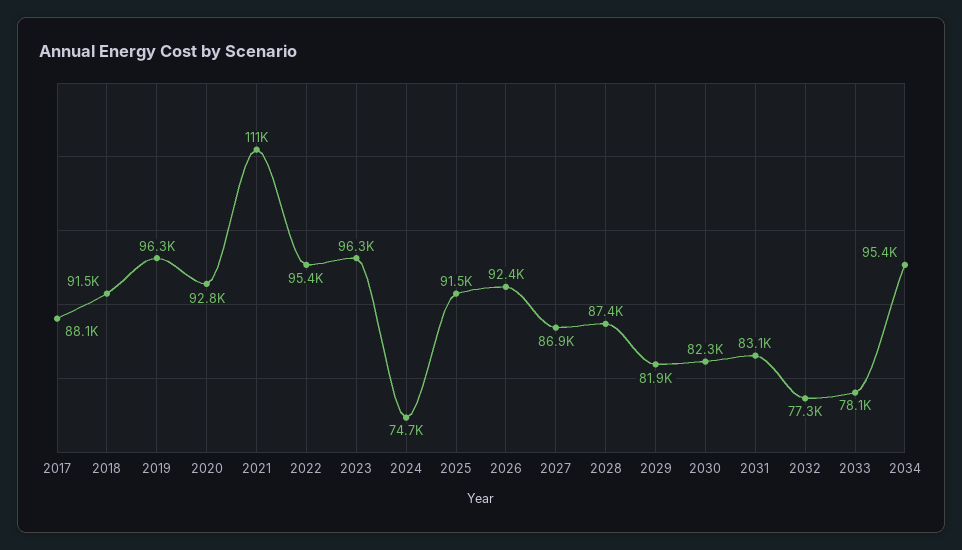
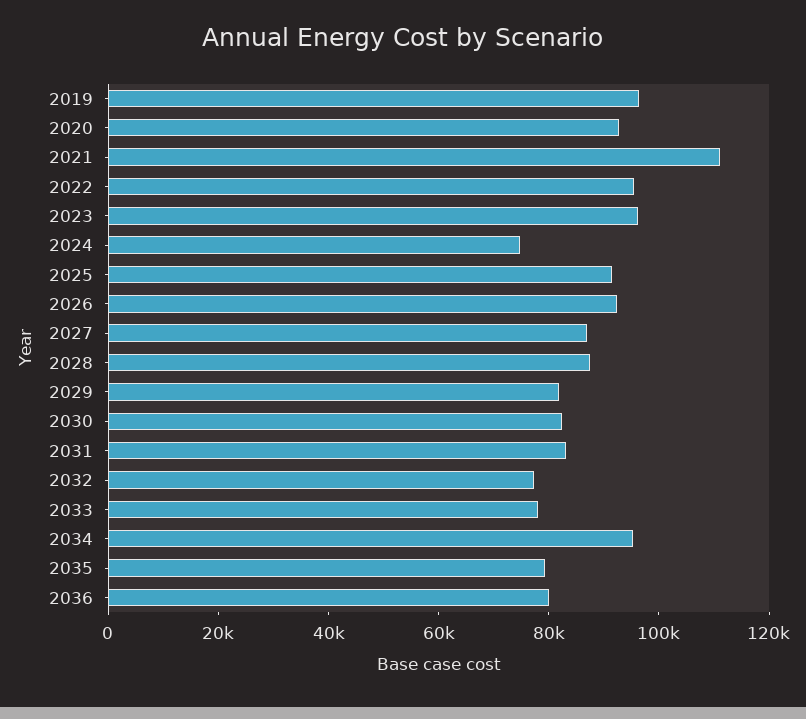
2017: 88100 -> none
2018: 91500 -> none
2035: none -> 80000
2036: none -> 80000

